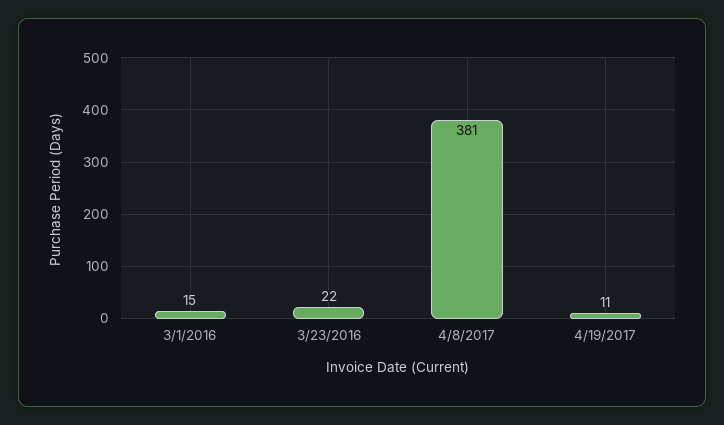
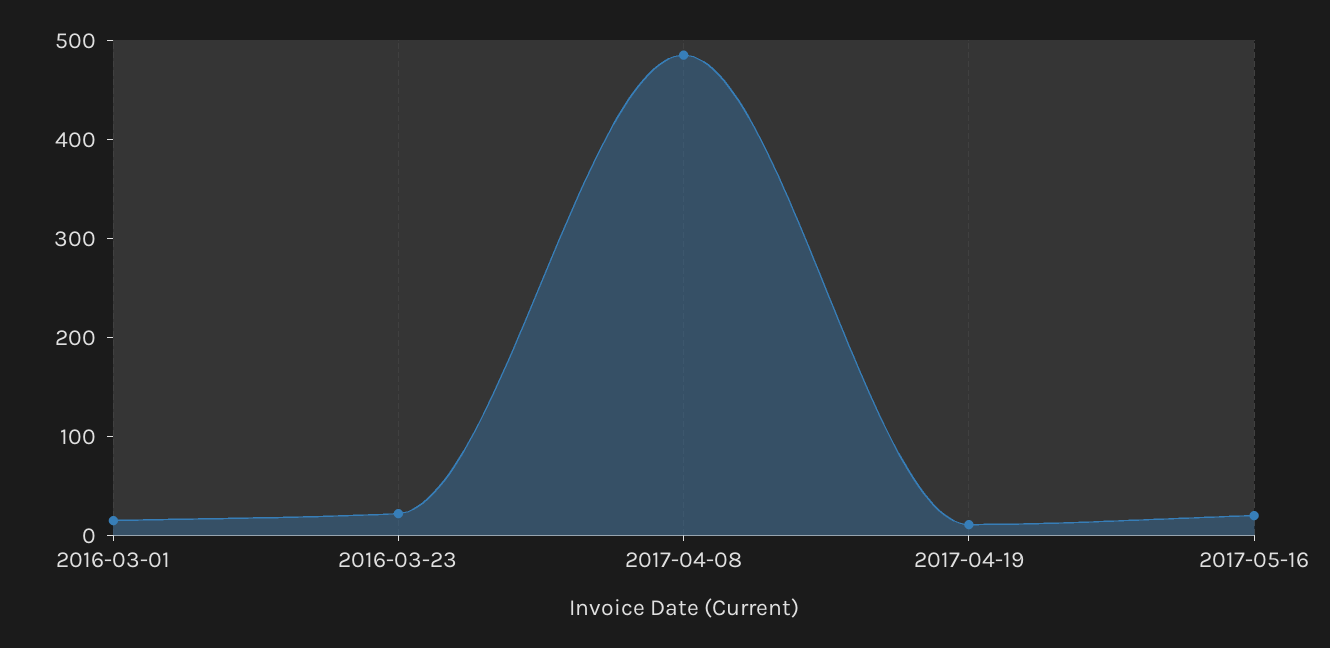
4/8/2017: 381 -> 480
2017-05-16: none -> 20

